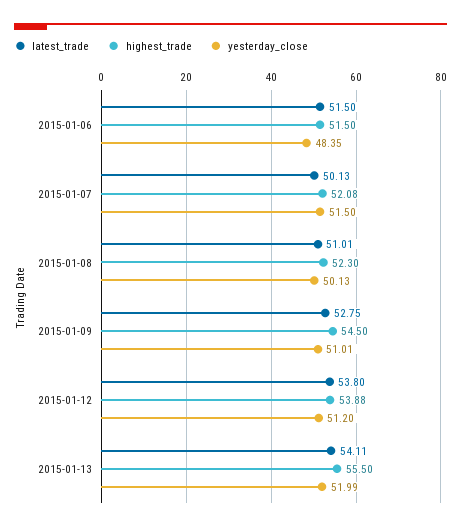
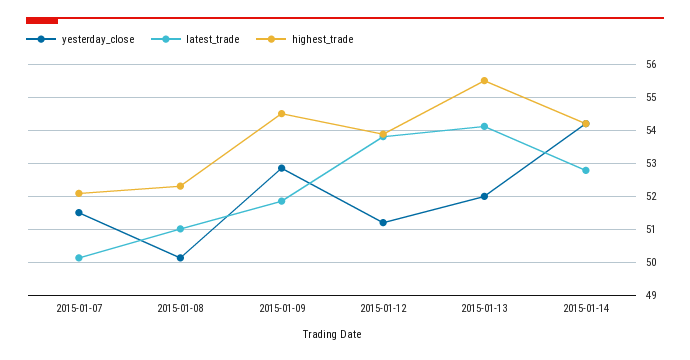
latest_trade, 2015-01-06: 51.5 -> none
highest_trade, 2015-01-06: 51.5 -> none
yesterday_close, 2015-01-06: 48.35 -> none
latest_trade, 2015-01-09: 52.75 -> 51.8
yesterday_close, 2015-01-09: 51.01 -> 52.8
yesterday_close, 2015-01-14: none -> 54.2
latest_trade, 2015-01-14: none -> 52.8
highest_trade, 2015-01-14: none -> 54.2

